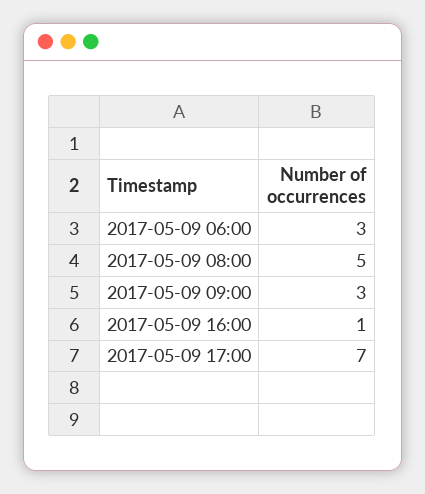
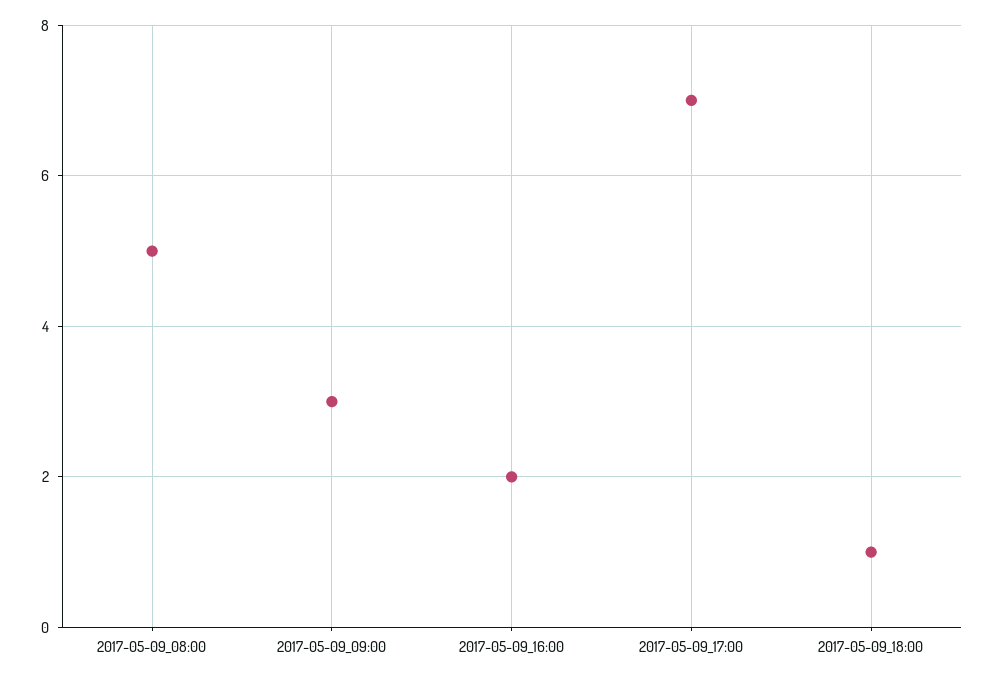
2017-05-09 06:00: 3 -> none
2017-05-09 16:00: 1 -> 2
2017-05-09_18:00: none -> 1

